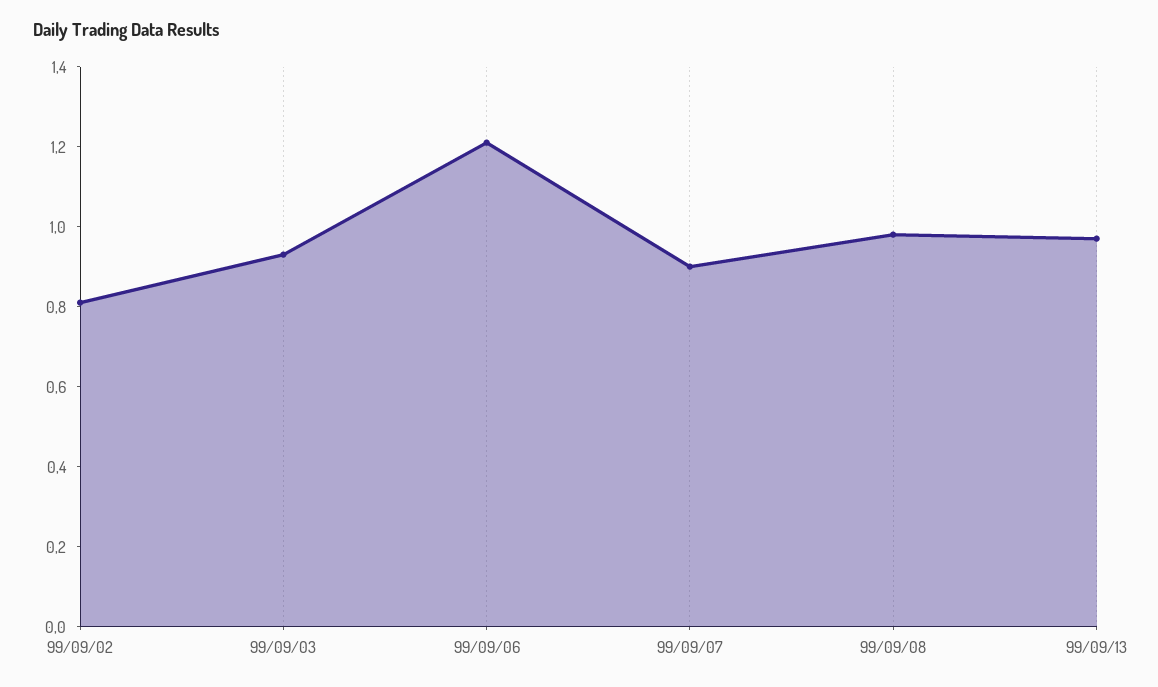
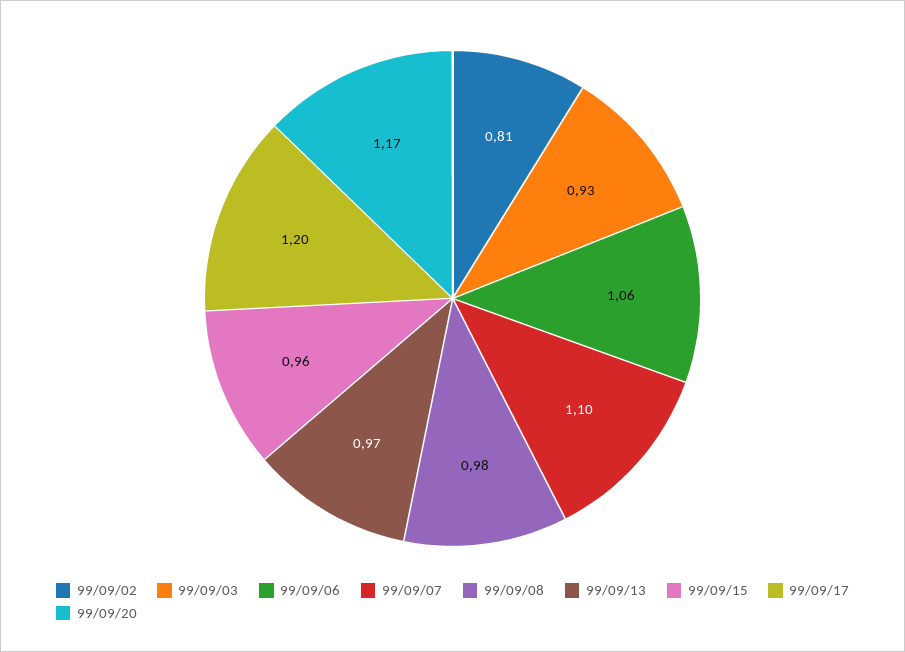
99/09/06: 1.2 -> 1.06
99/09/07: 0.9 -> 1.1
99/09/15: none -> 0.96
99/09/17: none -> 1.2
99/09/20: none -> 1.17

